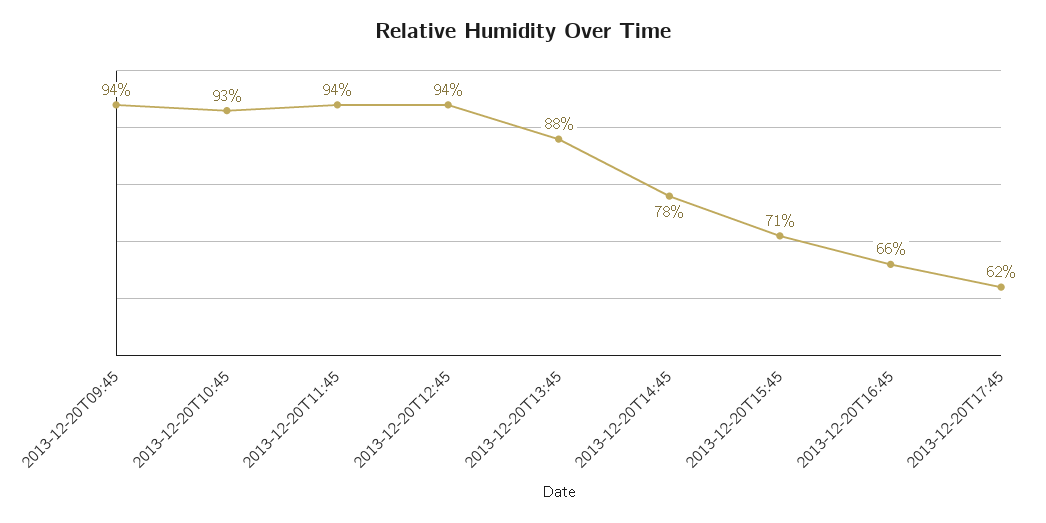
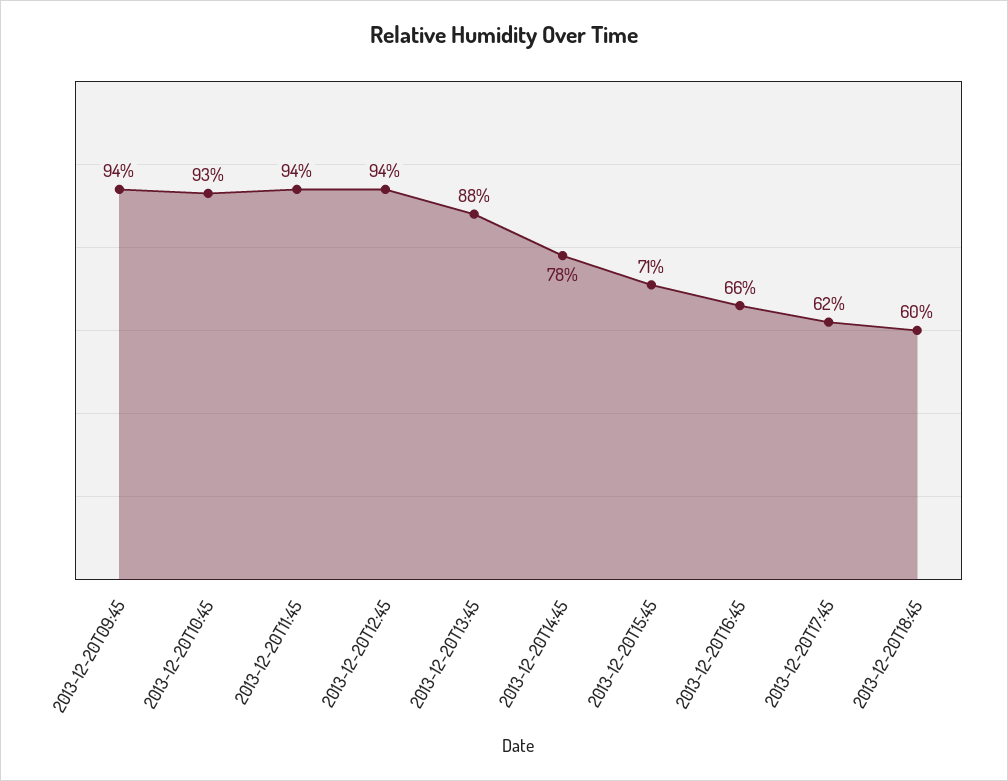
2013-12-20T18:45: none -> 60

